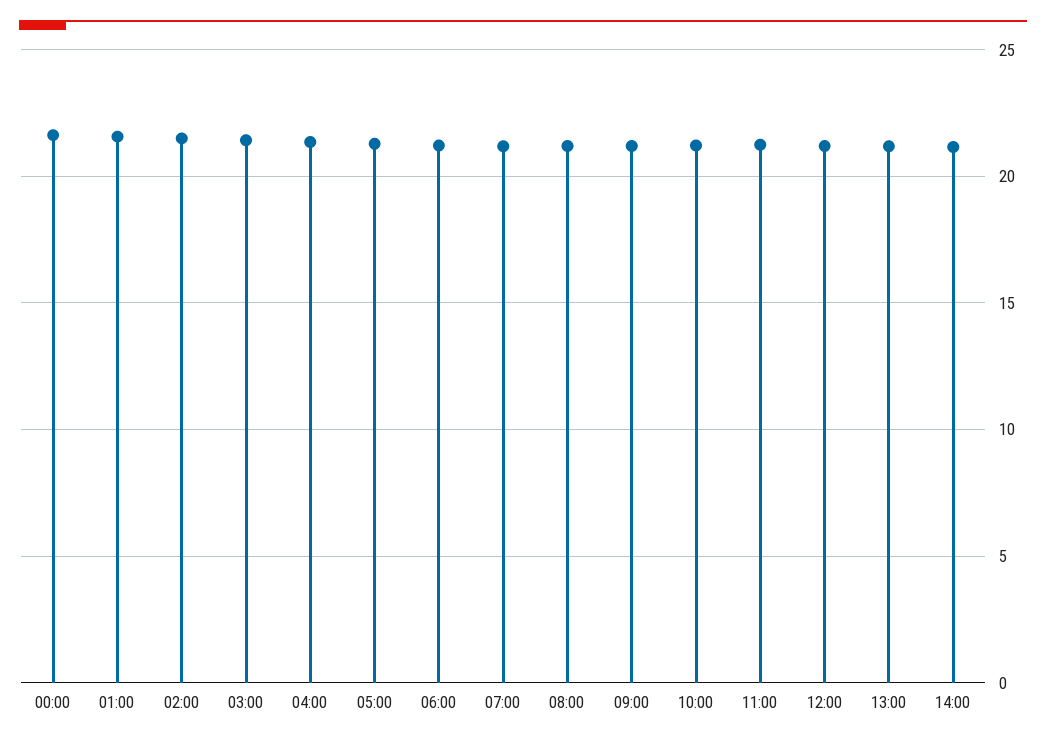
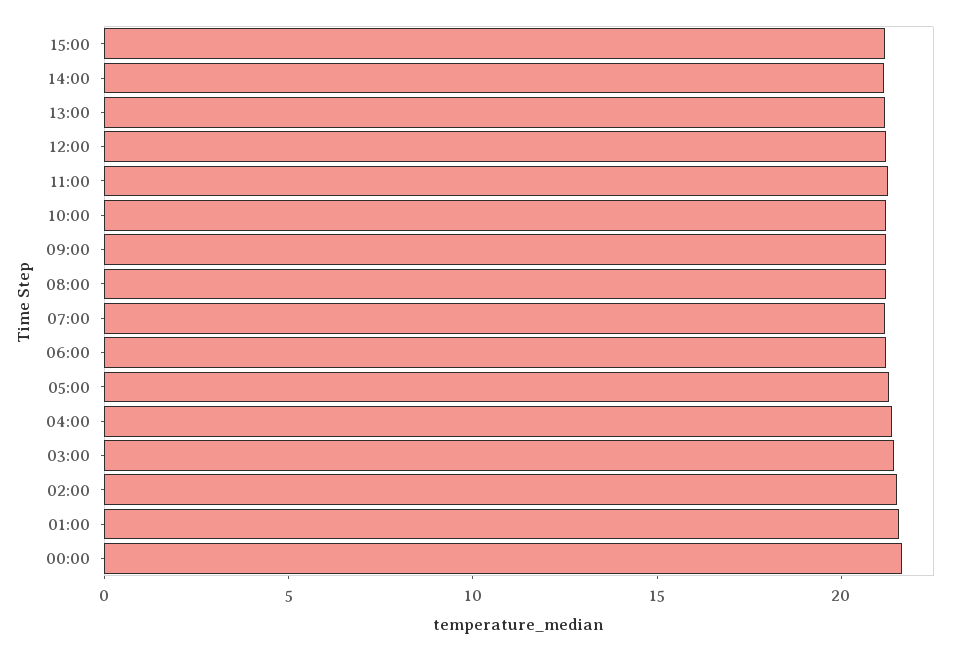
15:00: none -> 21

